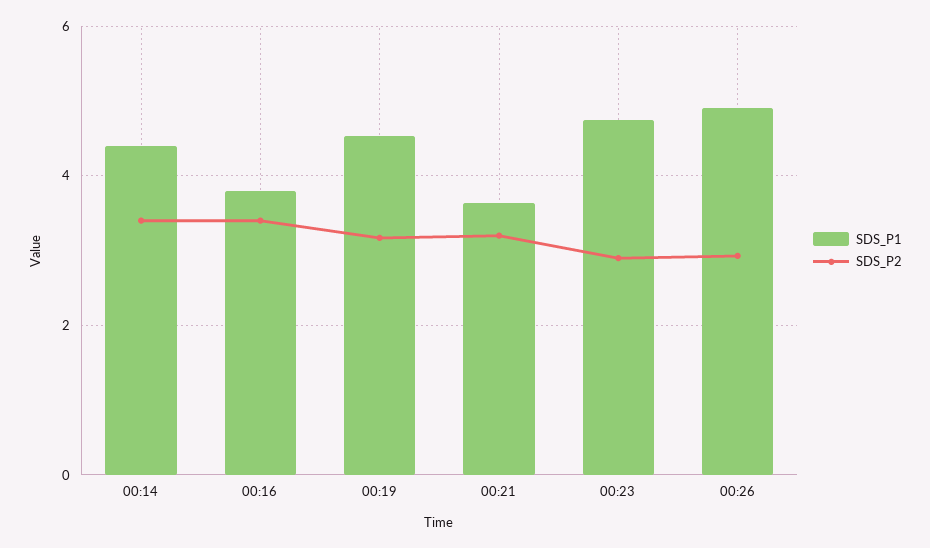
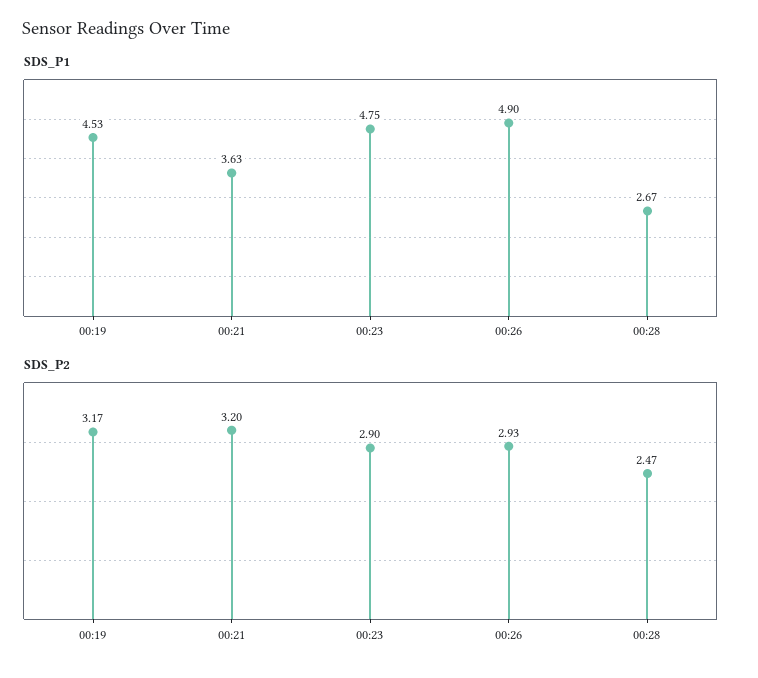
SDS_P1, 00:14: 4.4 -> none
SDS_P2, 00:14: 3.4 -> none
SDS_P1, 00:16: 3.8 -> none
SDS_P2, 00:16: 3.4 -> none
SDS_P1, 00:28: none -> 2.67
SDS_P2, 00:28: none -> 2.47

